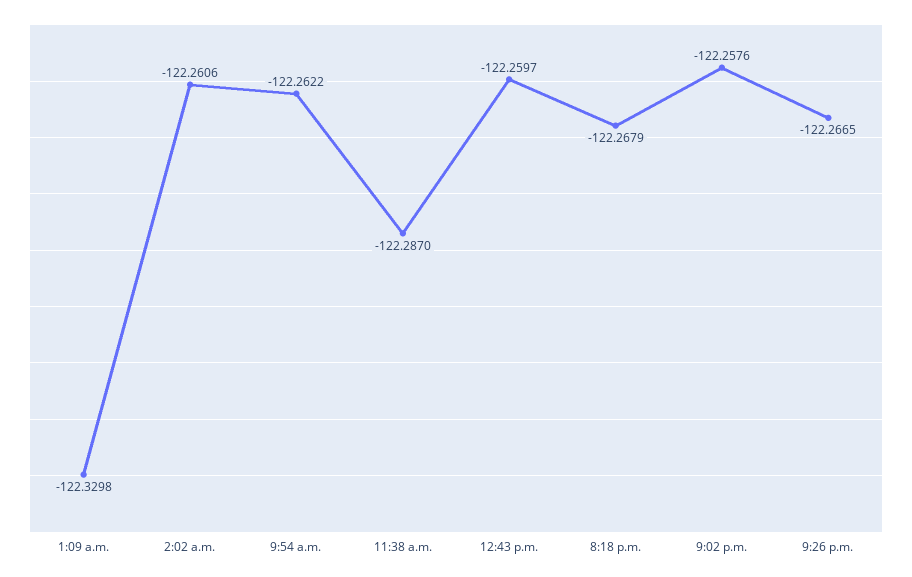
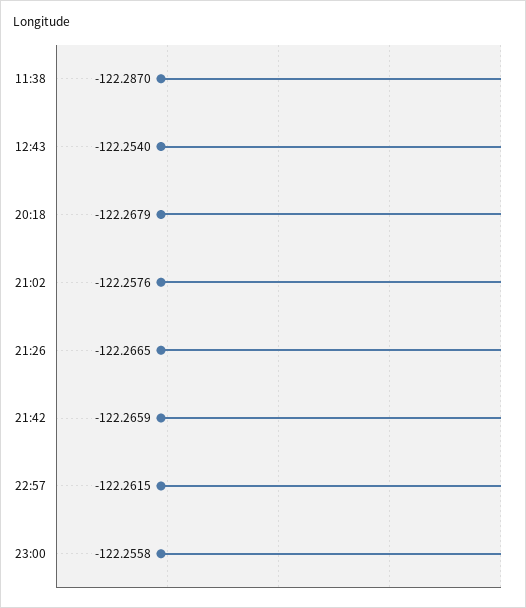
1:09 a.m.: -122.3298 -> none
2:02 a.m.: -122.2606 -> none
9:54 a.m.: -122.2622 -> none
12:43 p.m.: -122.2597 -> -122.254
21:42: none -> -122.2659
22:57: none -> -122.2615
23:00: none -> -122.2558

